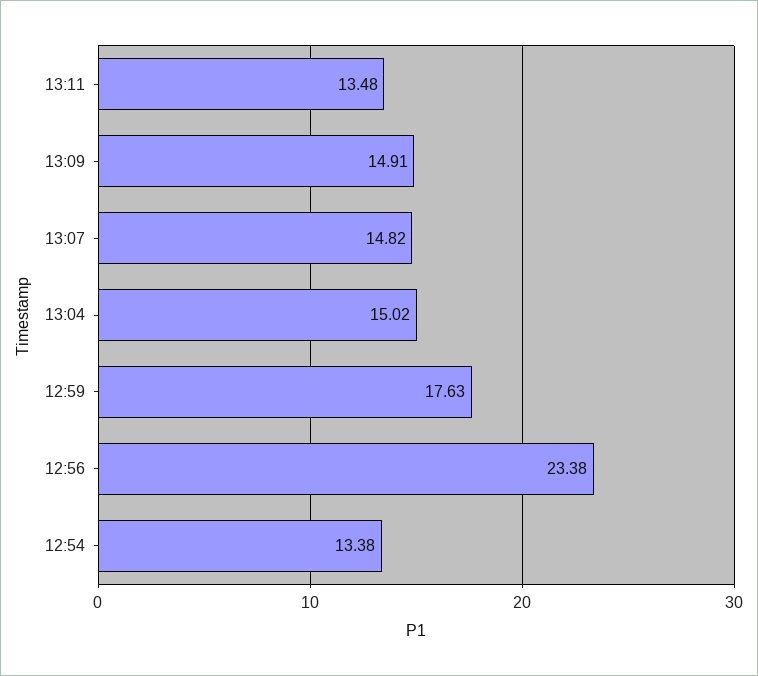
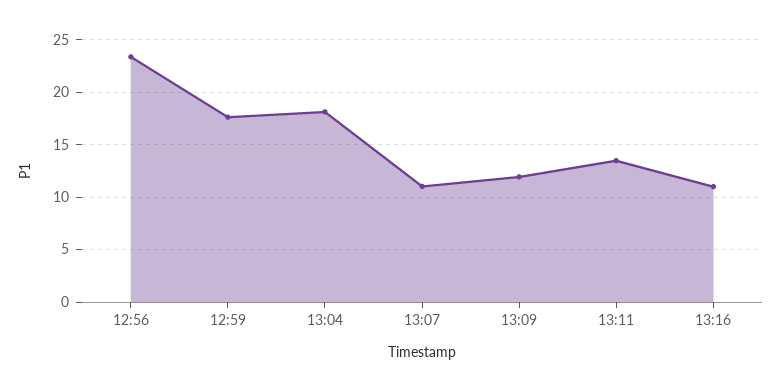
13:09: 14.91 -> 12
13:07: 14.82 -> 11
13:04: 15.02 -> 18
12:54: 13.38 -> none
13:16: none -> 11

